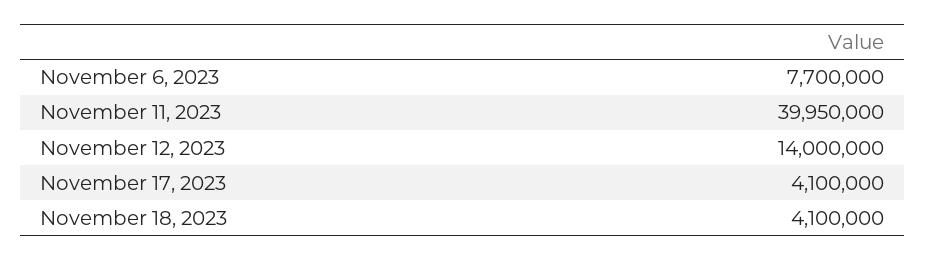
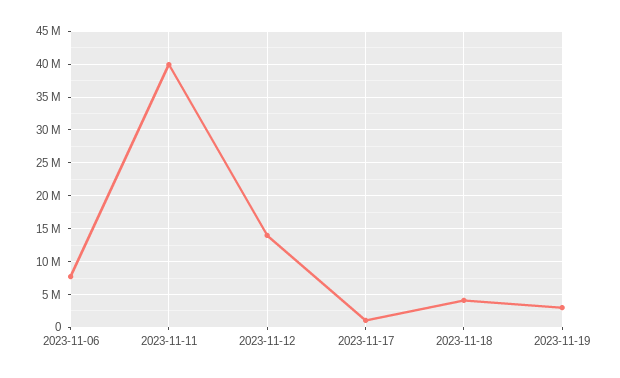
November 17, 2023: 4100000 -> 1000000
2023-11-19: none -> 3000000

